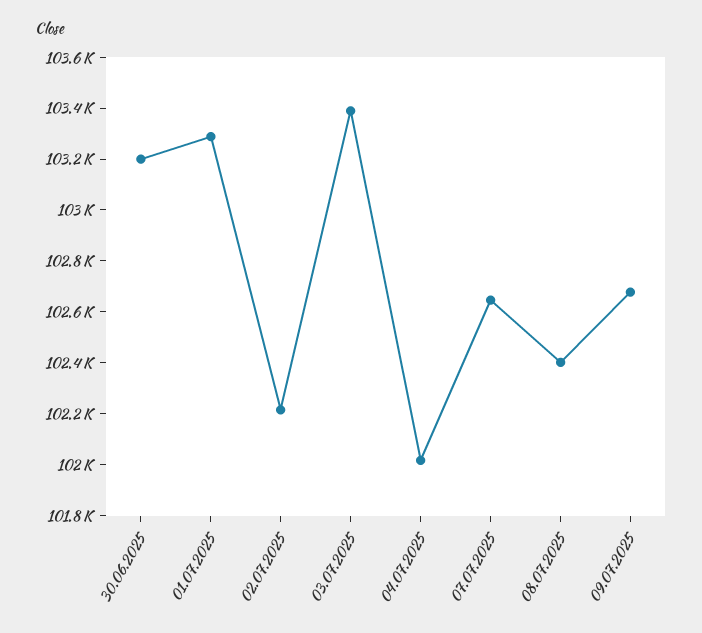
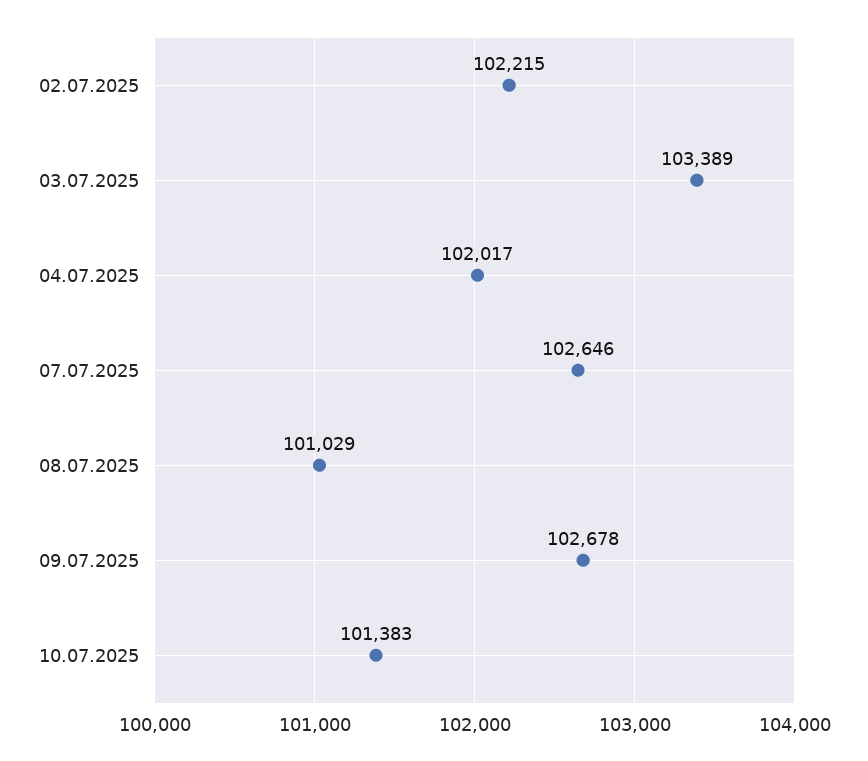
30.06.2025: 103200 -> none
01.07.2025: 103300 -> none
08.07.2025: 102400 -> 101029
10.07.2025: none -> 101383

